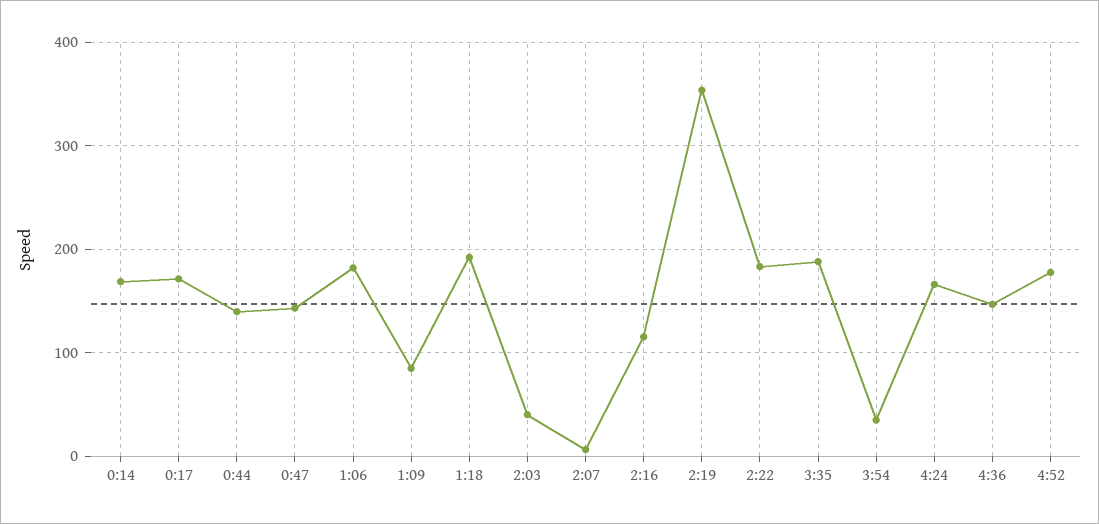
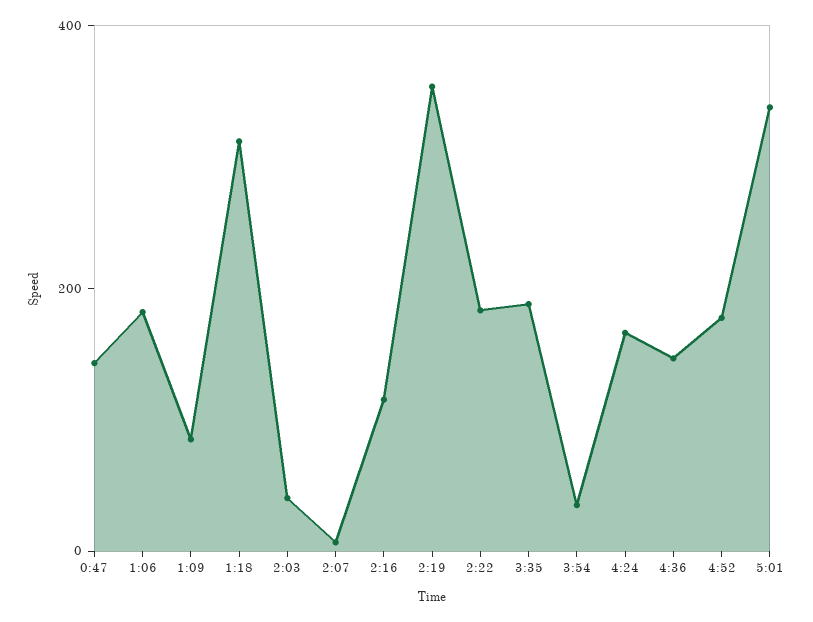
0:14: 170 -> none
0:17: 170 -> none
0:44: 140 -> none
1:18: 190 -> 300
5:01: none -> 350

